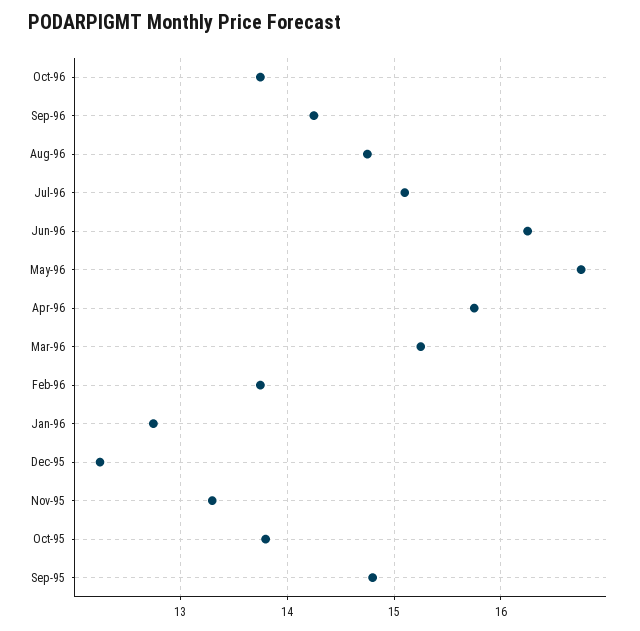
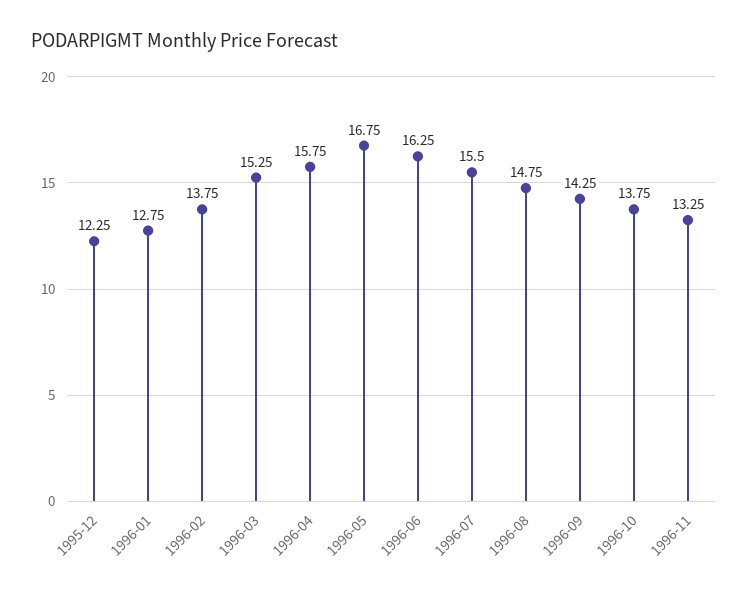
Jul-96: 15.1 -> 15.5
Nov-95: 13.3 -> none
Oct-95: 13.8 -> none
Sep-95: 14.8 -> none
1996-11: none -> 13.25

